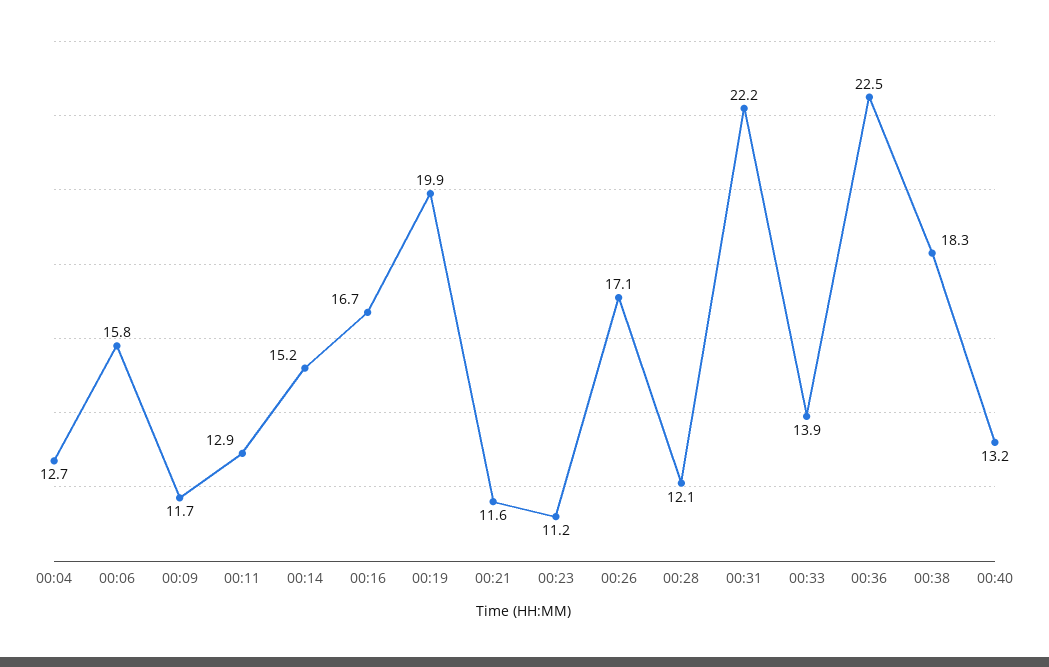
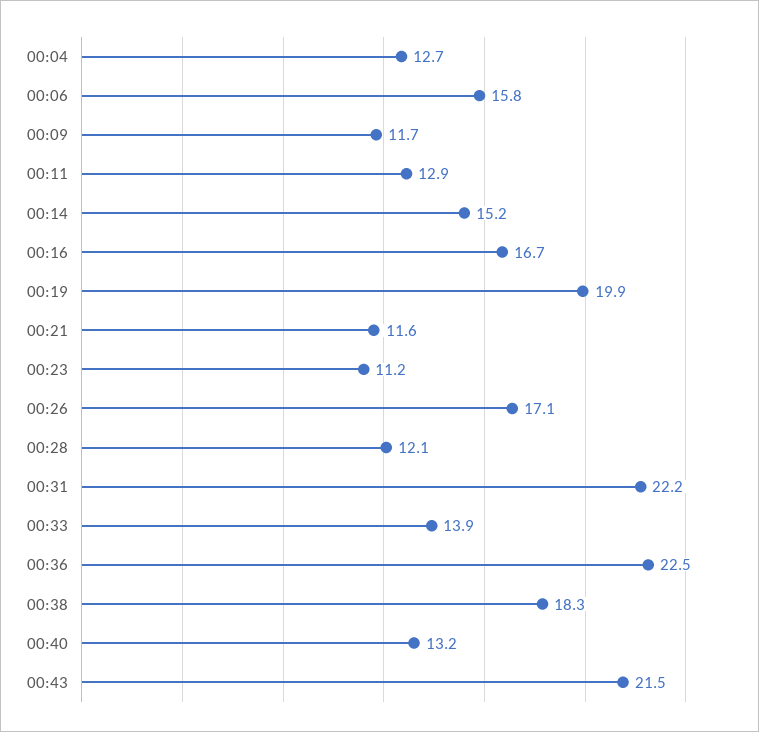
00:43: none -> 21.5

